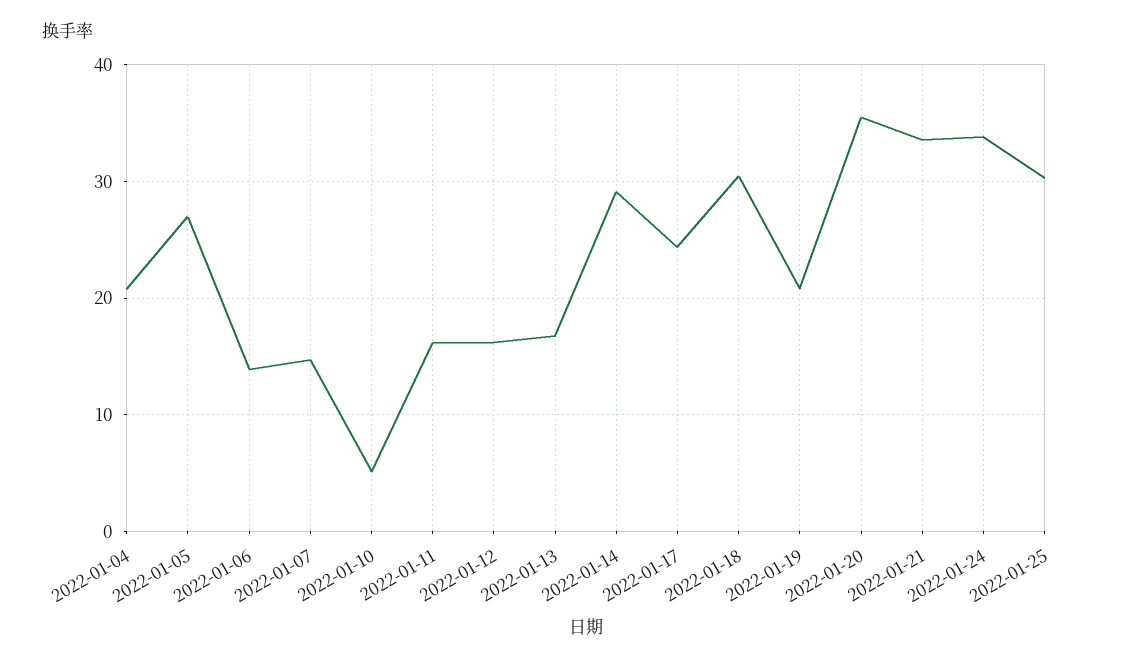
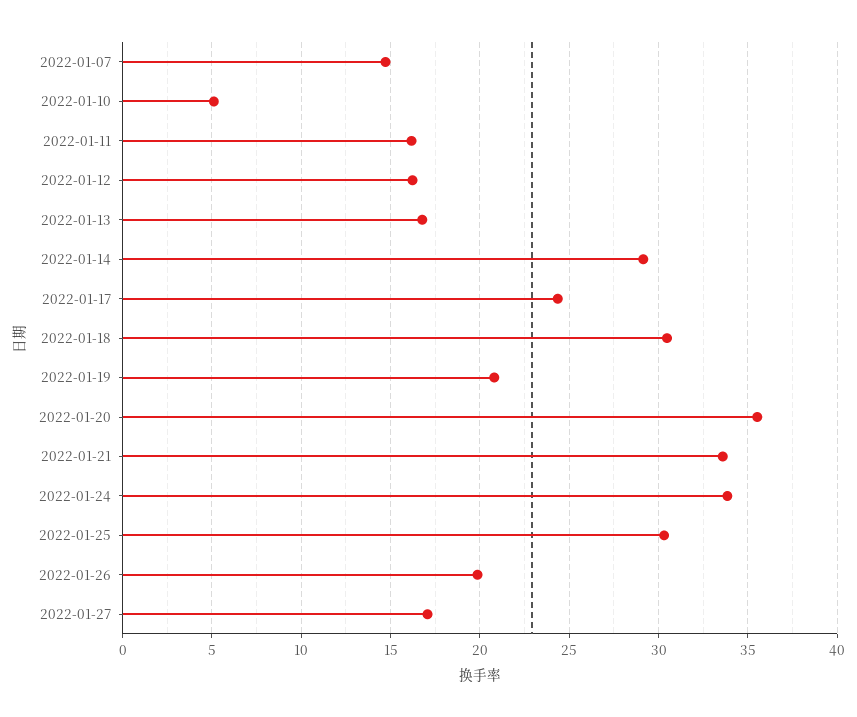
2022-01-04: 21 -> none
2022-01-05: 27 -> none
2022-01-06: 14 -> none
2022-01-26: none -> 20
2022-01-27: none -> 17

